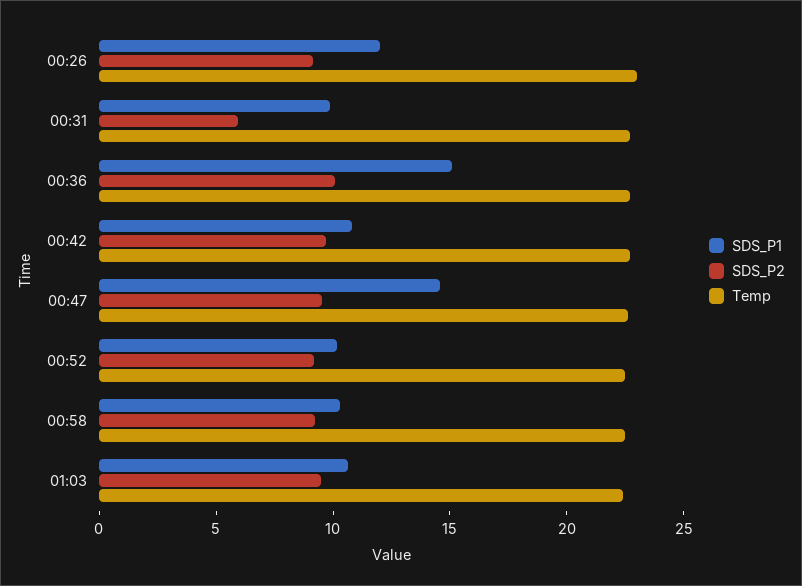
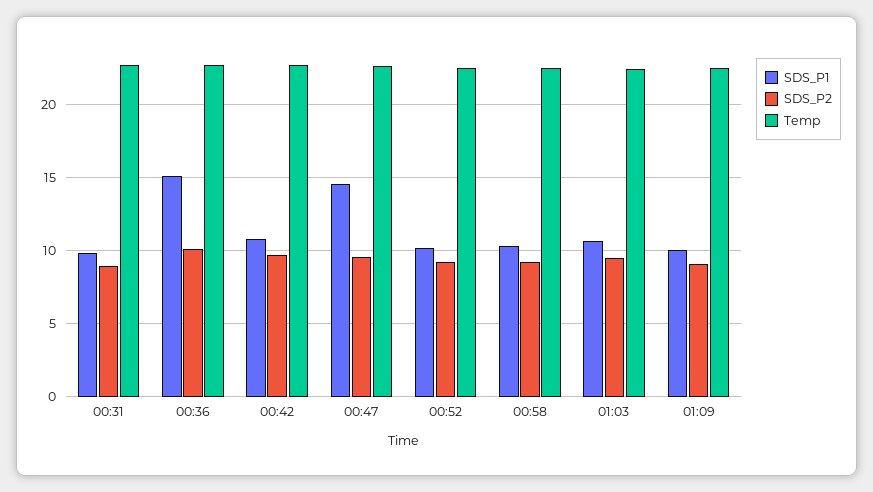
SDS_P1, 00:26: 12 -> none
SDS_P2, 00:26: 9 -> none
Temp, 00:26: 23 -> none
SDS_P2, 00:31: 6 -> 9
SDS_P1, 01:09: none -> 10
SDS_P2, 01:09: none -> 9
Temp, 01:09: none -> 22.5

